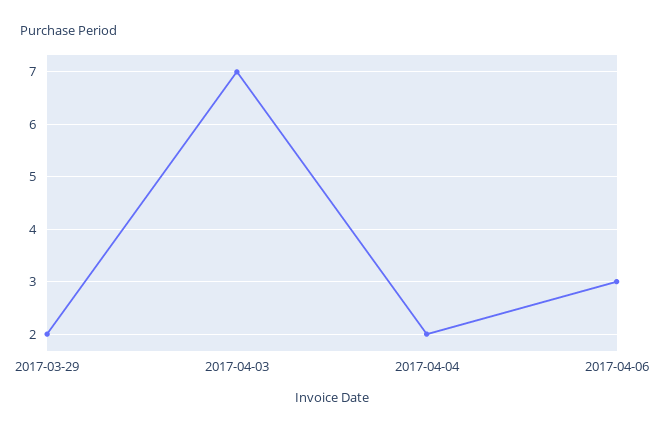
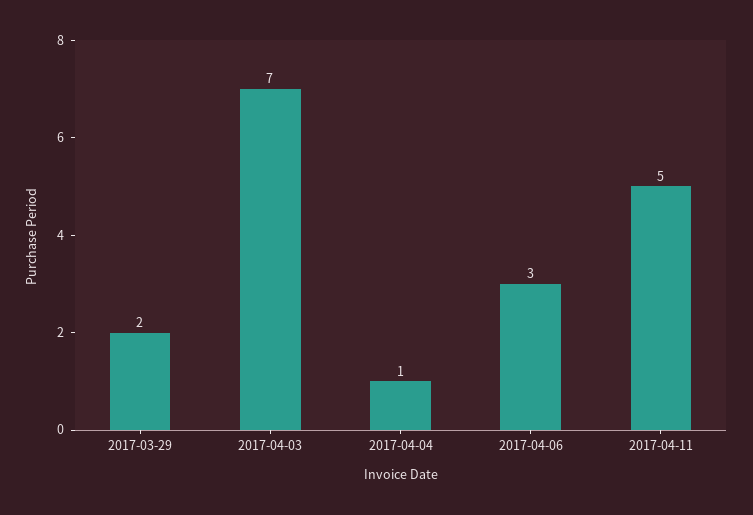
2017-04-04: 2 -> 1
2017-04-11: none -> 5

